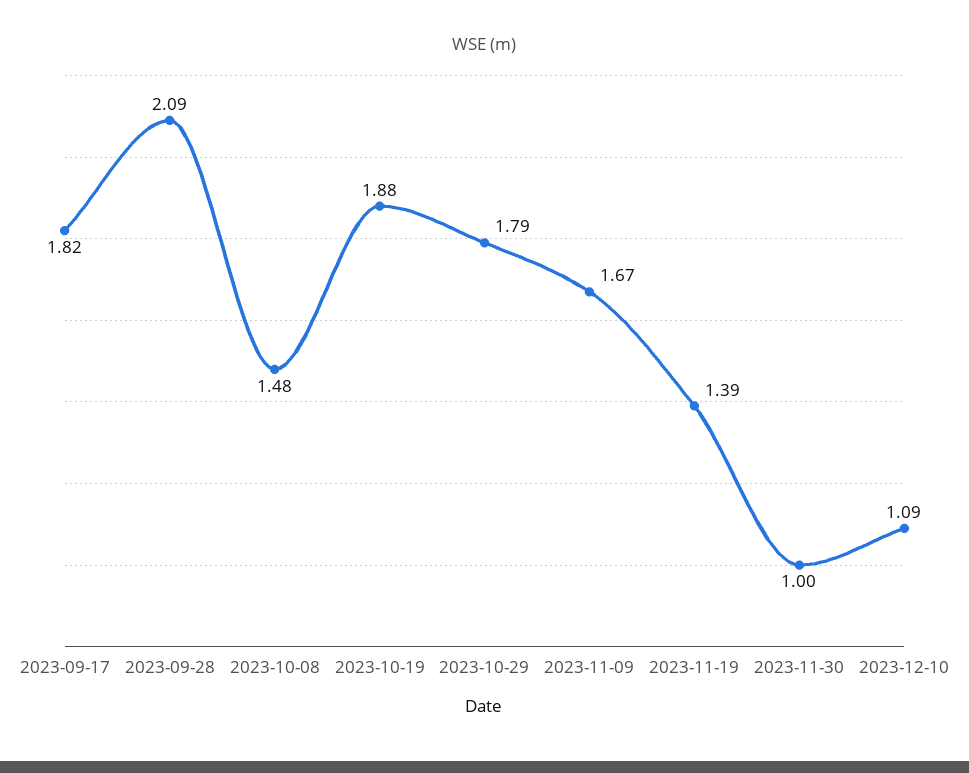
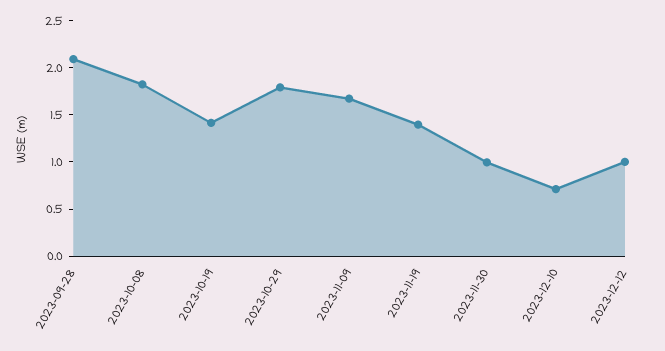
2023-09-17: 1.82 -> none
2023-10-08: 1.48 -> 1.8
2023-10-19: 1.88 -> 1.4
2023-12-10: 1.09 -> 0.7
2023-12-12: none -> 1

